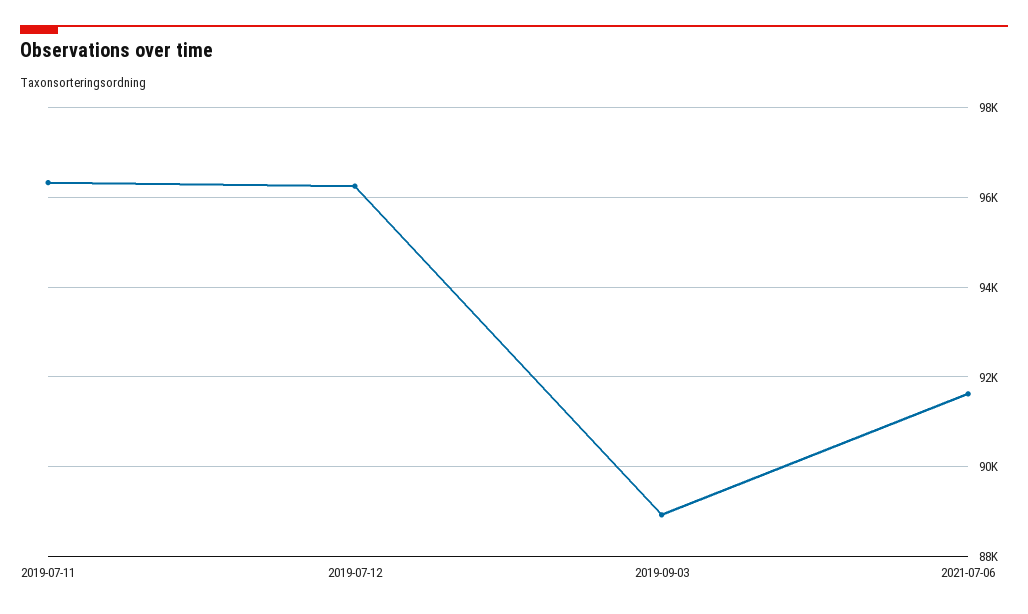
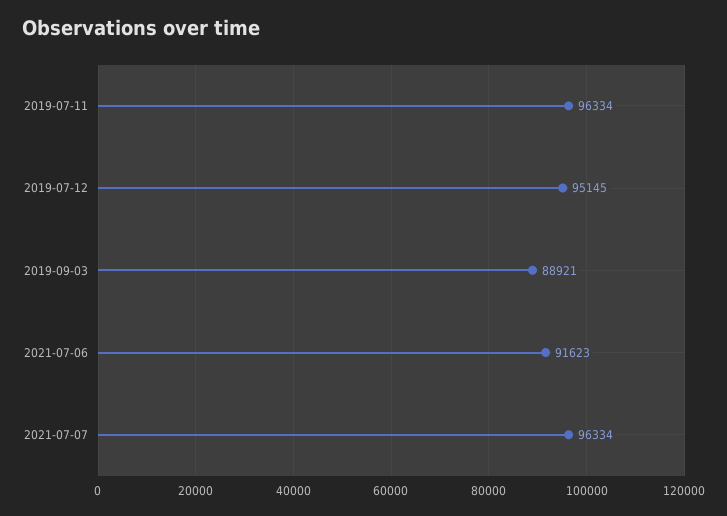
2019-07-12: 96200 -> 95145
2021-07-07: none -> 96334

